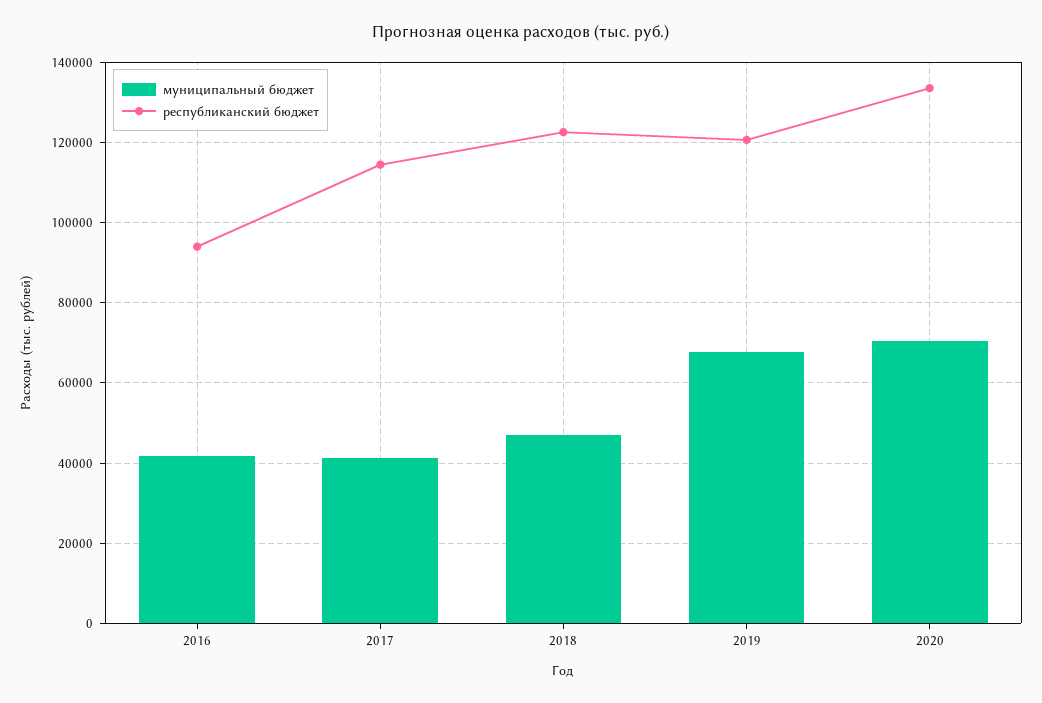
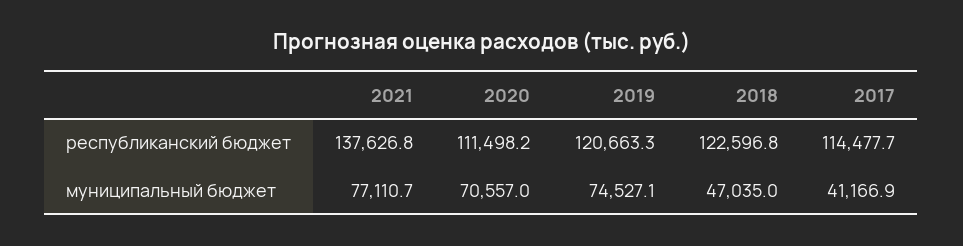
муниципальный бюджет, 2016: 42000 -> none
республиканский бюджет, 2016: 94000 -> none
муниципальный бюджет, 2019: 68000 -> 74527.1
республиканский бюджет, 2020: 134000 -> 111498.2
республиканский бюджет, 2021: none -> 137626.8
муниципальный бюджет, 2021: none -> 77110.7

